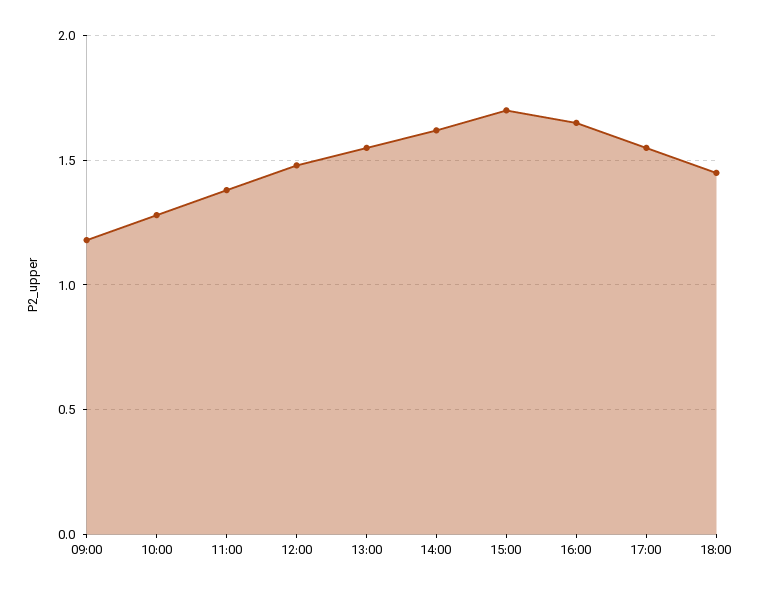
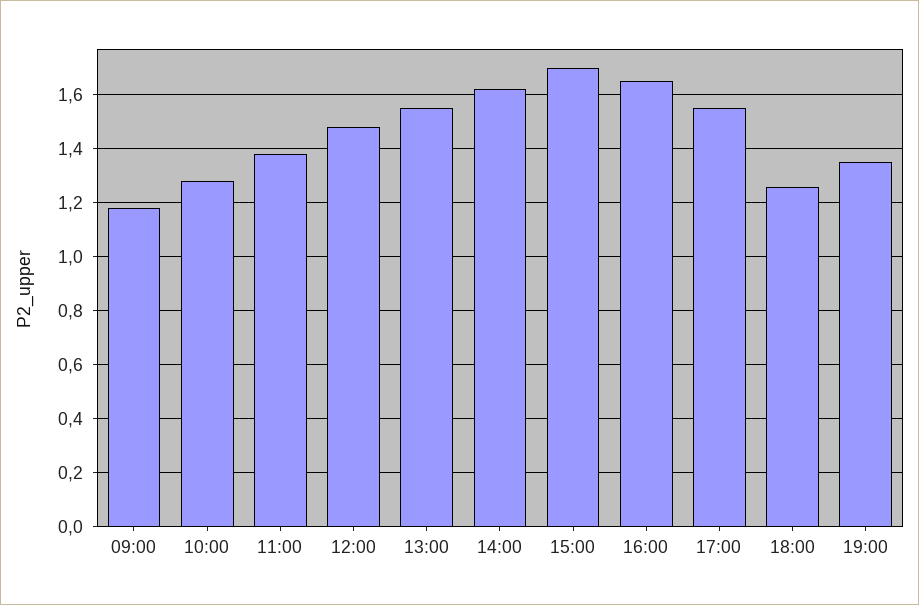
18:00: 1.45 -> 1.25
19:00: none -> 1.35

